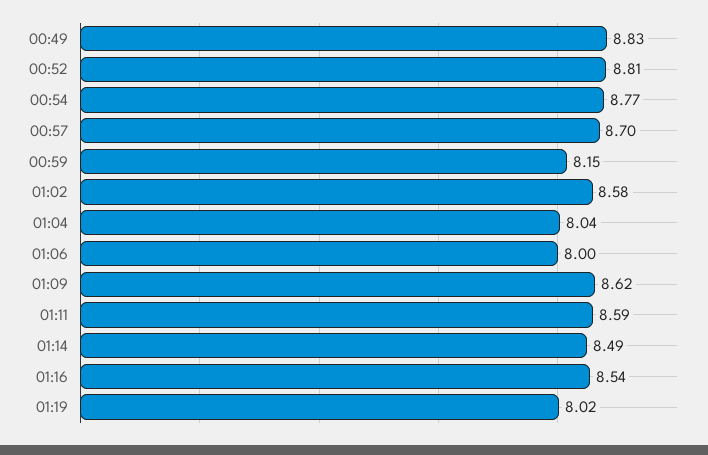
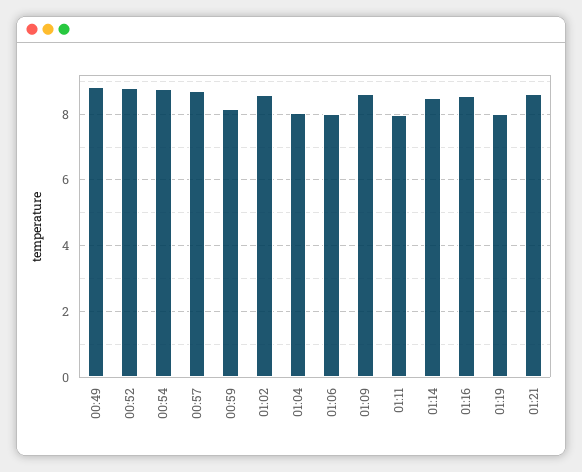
01:11: 8.59 -> 8
01:21: none -> 8.6

